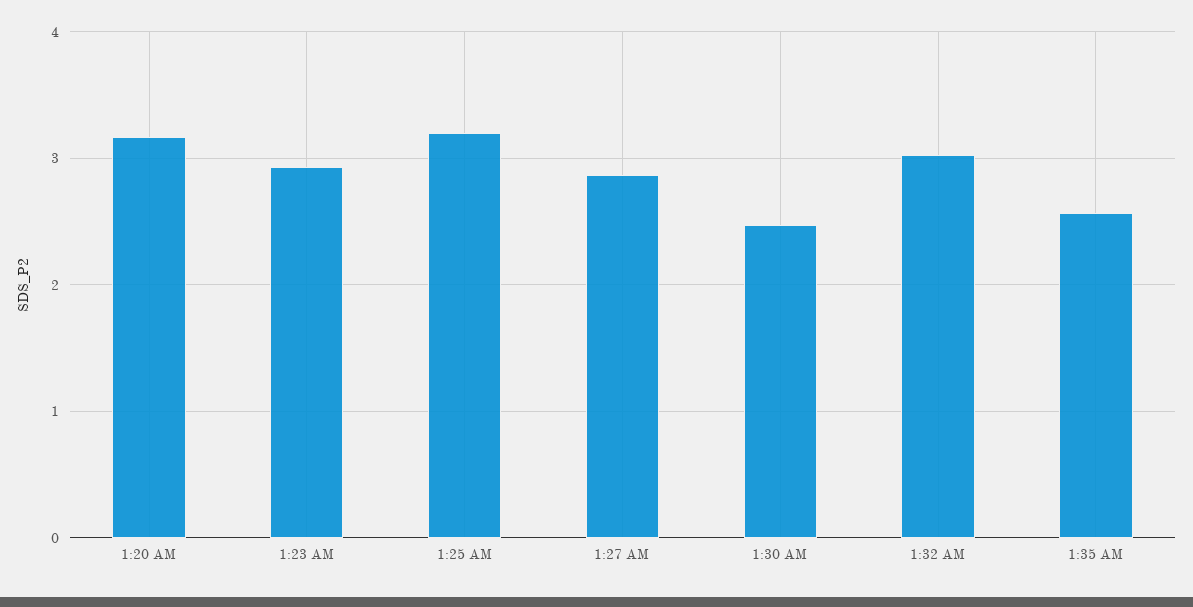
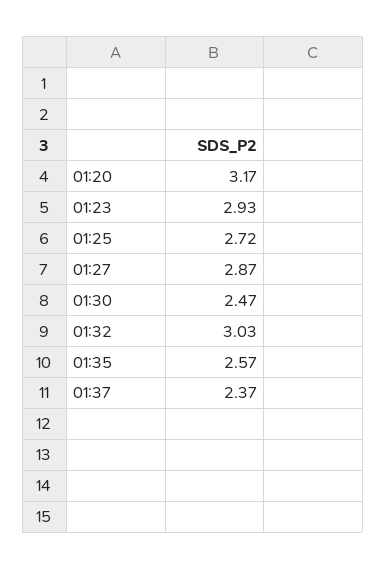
1:25 AM: 3.2 -> 2.72
01:37: none -> 2.37

